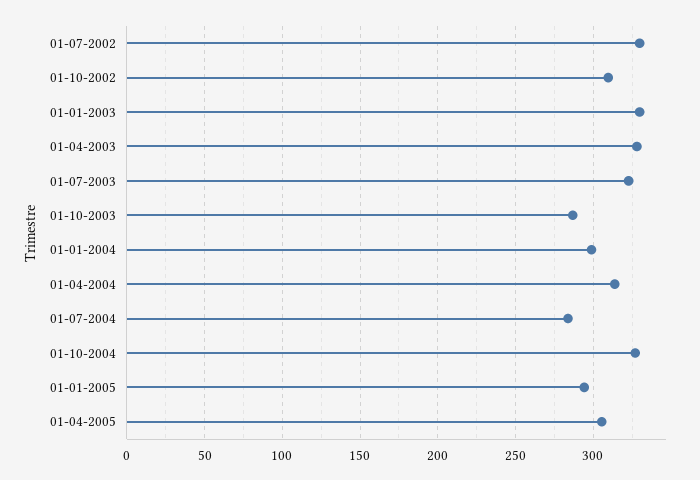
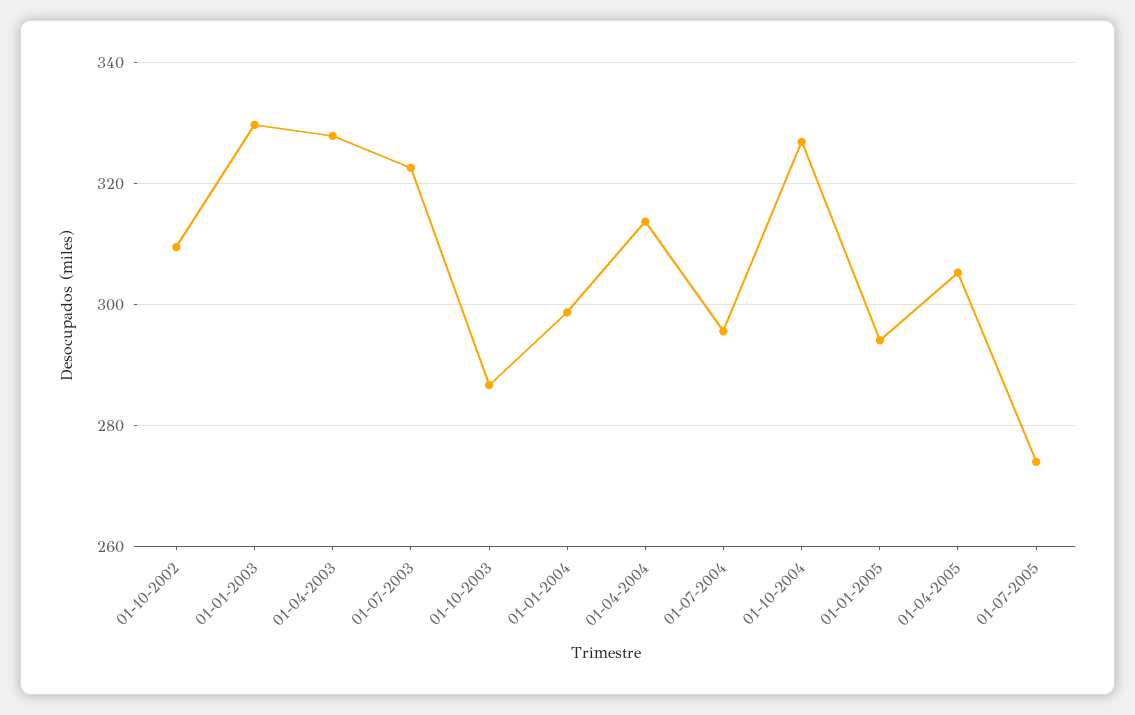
01-07-2002: 330 -> none
01-07-2004: 285 -> 296
01-07-2005: none -> 274

